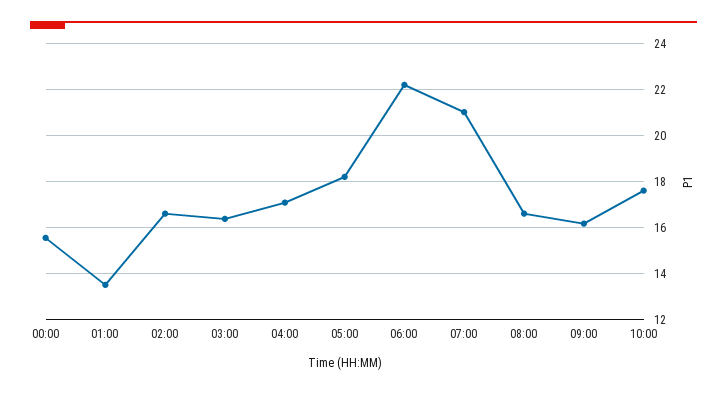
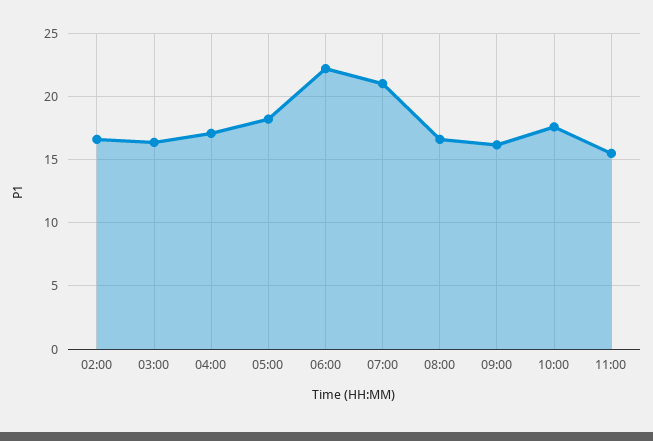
00:00: 15.5 -> none
01:00: 13.5 -> none
11:00: none -> 15.5

